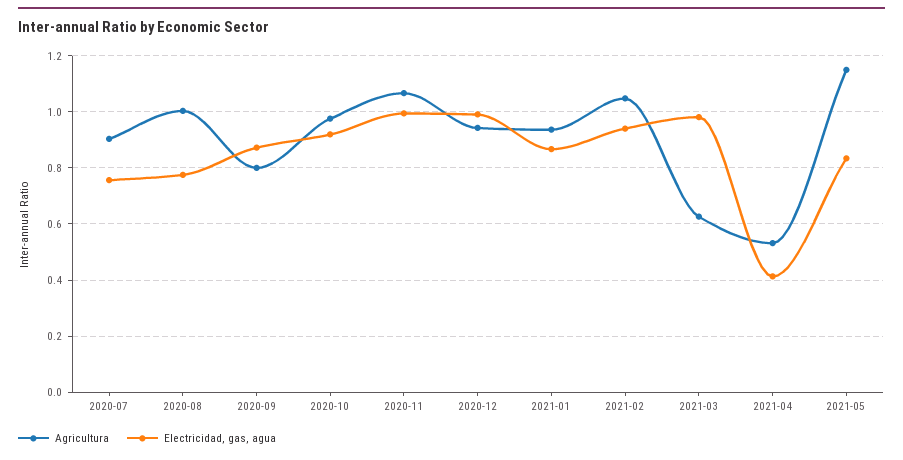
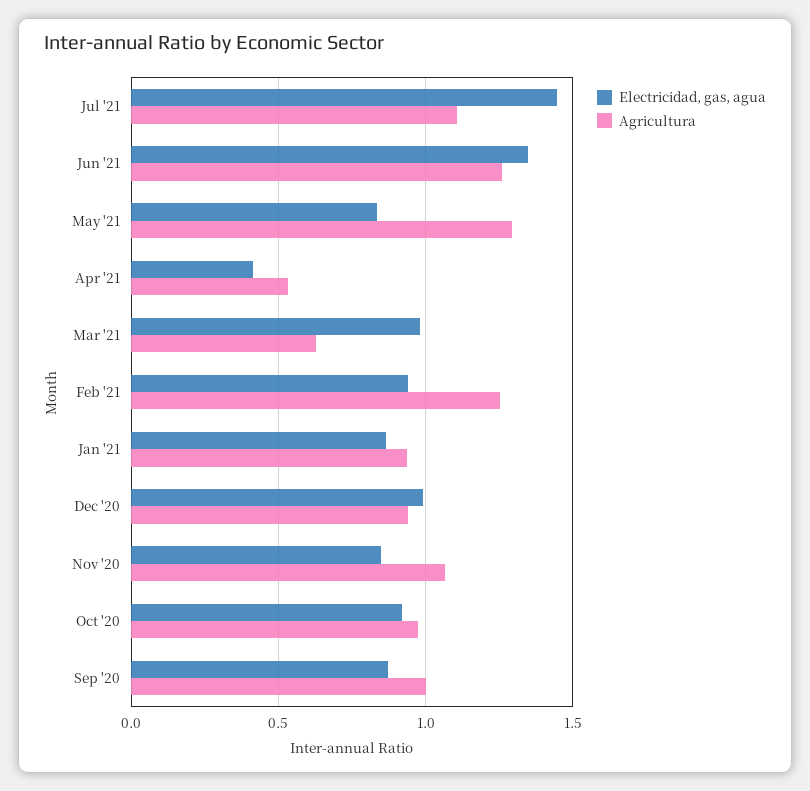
Agricultura, 2020-07: 0.9 -> none
Electricidad, gas, agua, 2020-07: 0.75 -> none
Agricultura, 2020-08: 1 -> none
Electricidad, gas, agua, 2020-08: 0.775 -> none
Agricultura, 2020-09: 0.8 -> 1
Electricidad, gas, agua, 2020-11: 1 -> 0.85
Agricultura, 2021-02: 1.05 -> 1.25
Agricultura, 2021-05: 1.15 -> 1.3
Electricidad, gas, agua, Jul '21: none -> 1.45
Agricultura, Jul '21: none -> 1.1
Electricidad, gas, agua, Jun '21: none -> 1.35
Agricultura, Jun '21: none -> 1.25

